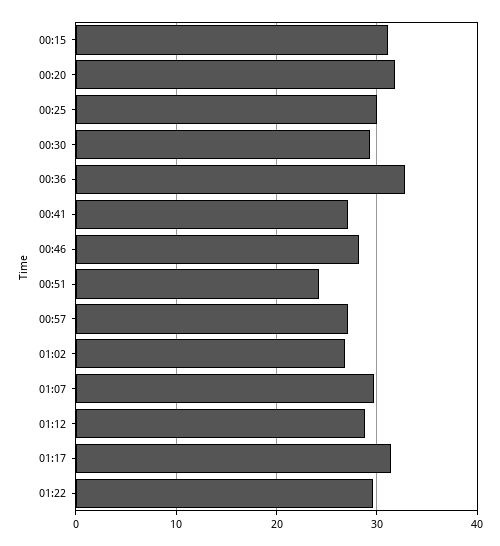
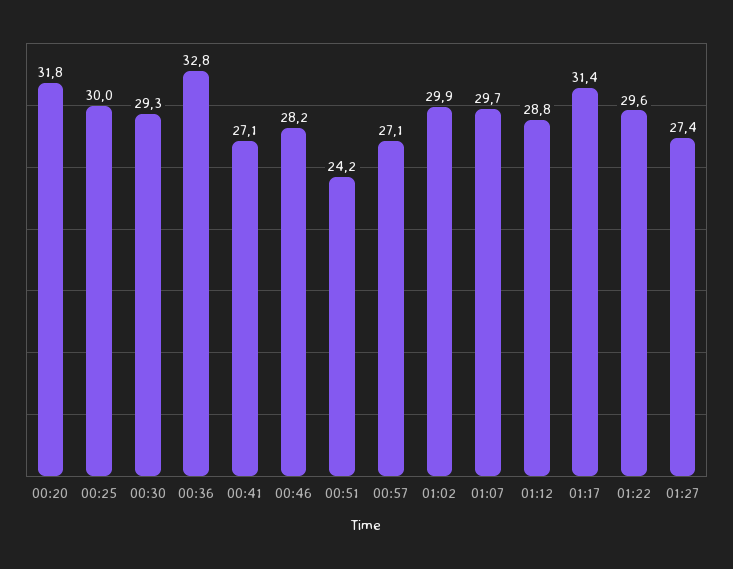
00:15: 31 -> none
01:02: 27 -> 29.9
01:27: none -> 27.4

